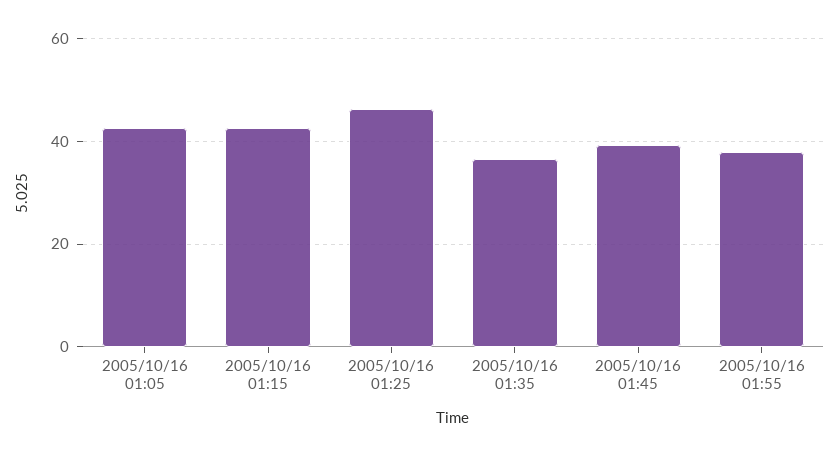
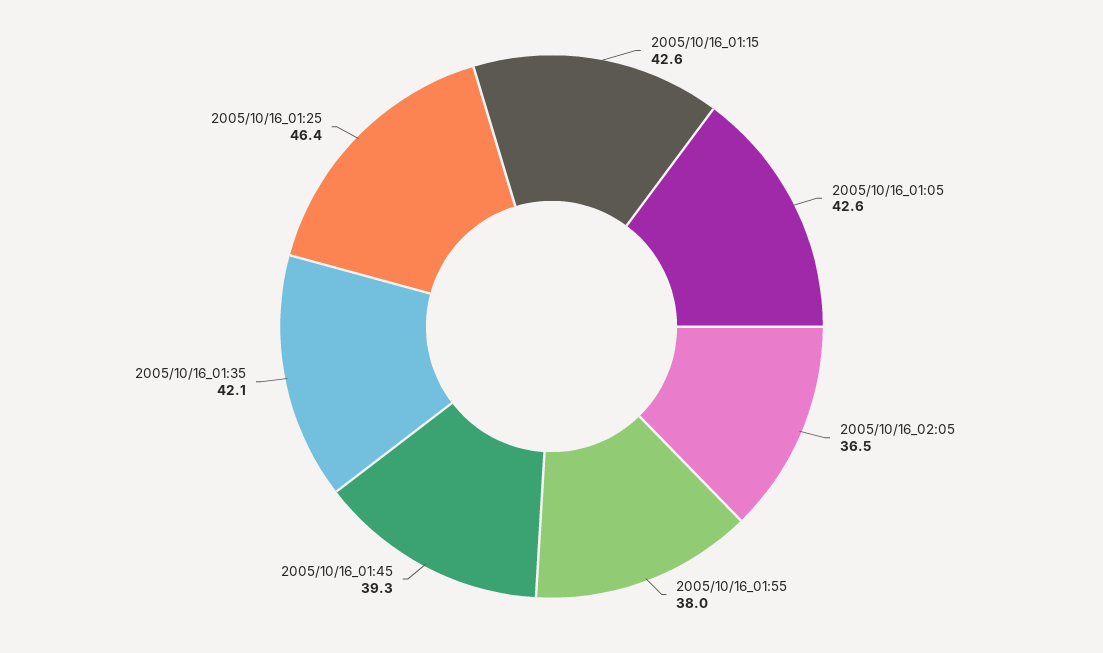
2005/10/16 01:35: 36 -> 42.1
2005/10/16_02:05: none -> 36.5

